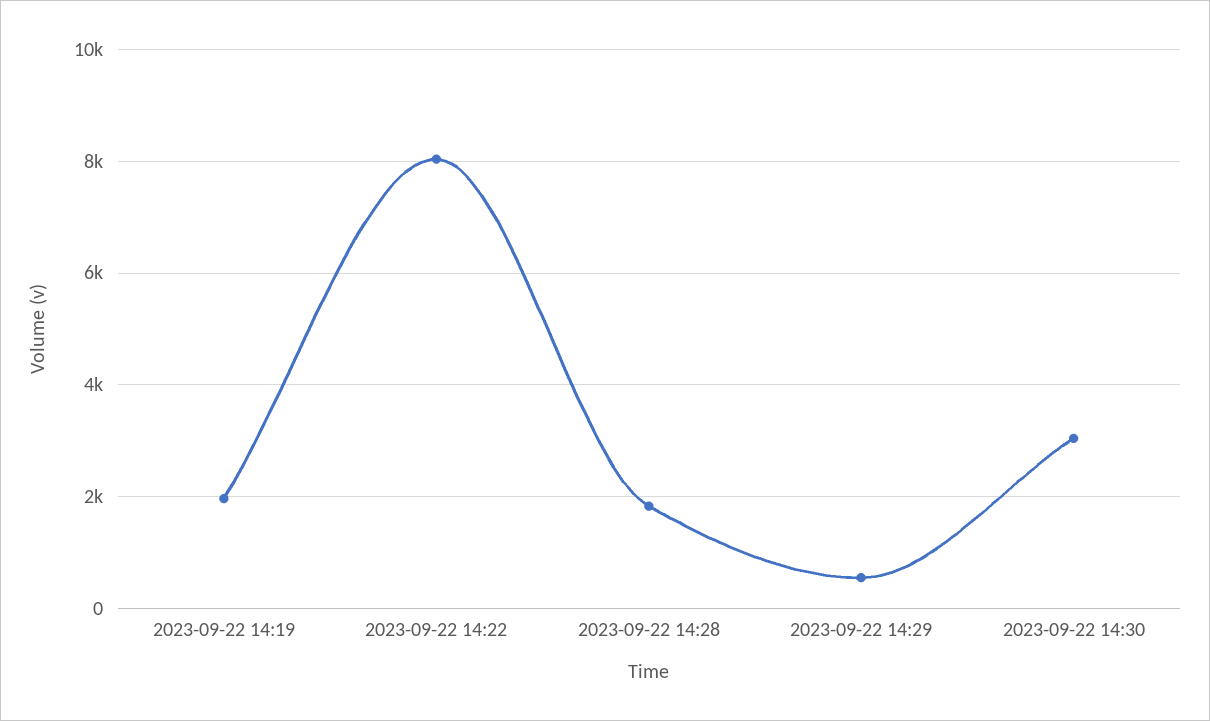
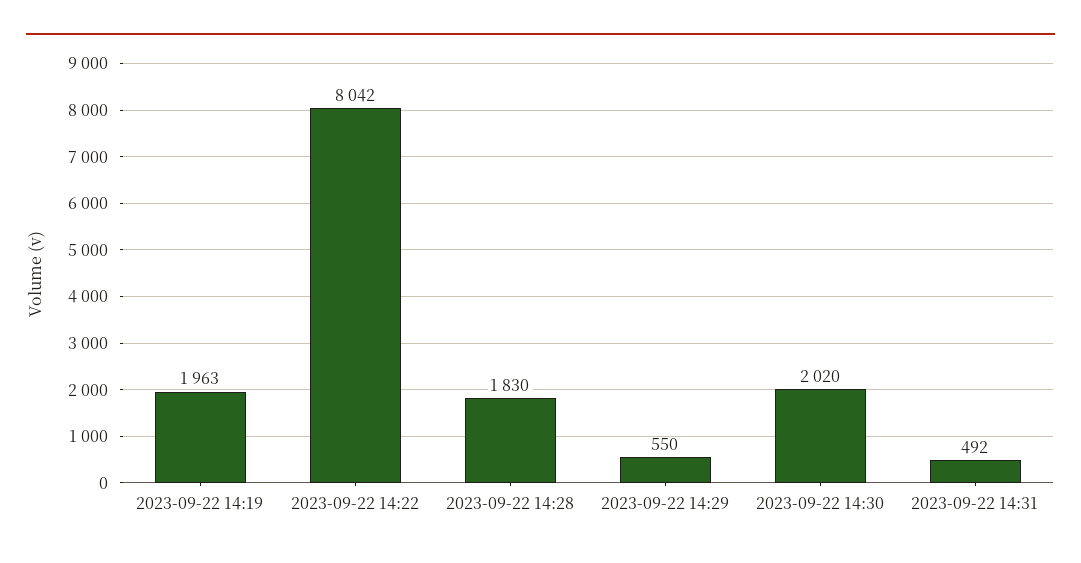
2023-09-22 14:30: 3000 -> 2020
2023-09-22 14:31: none -> 492

